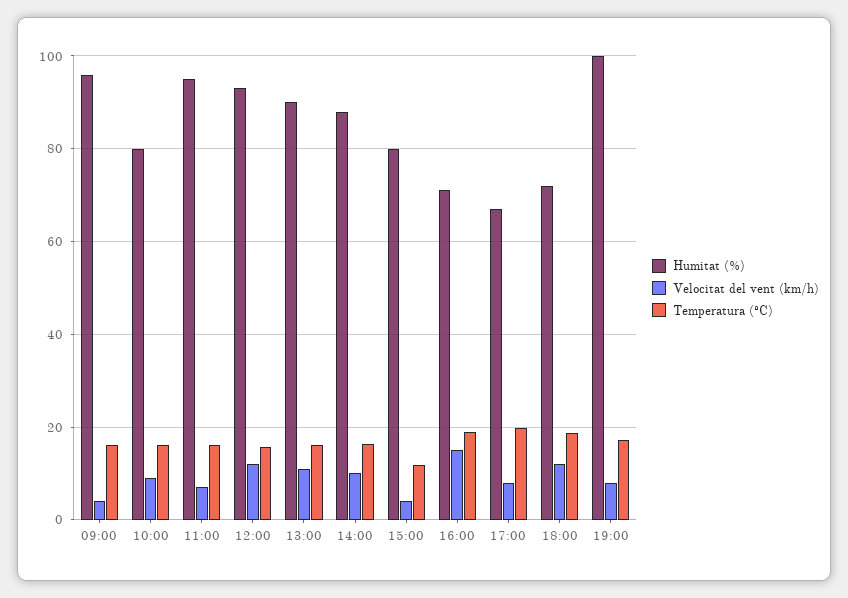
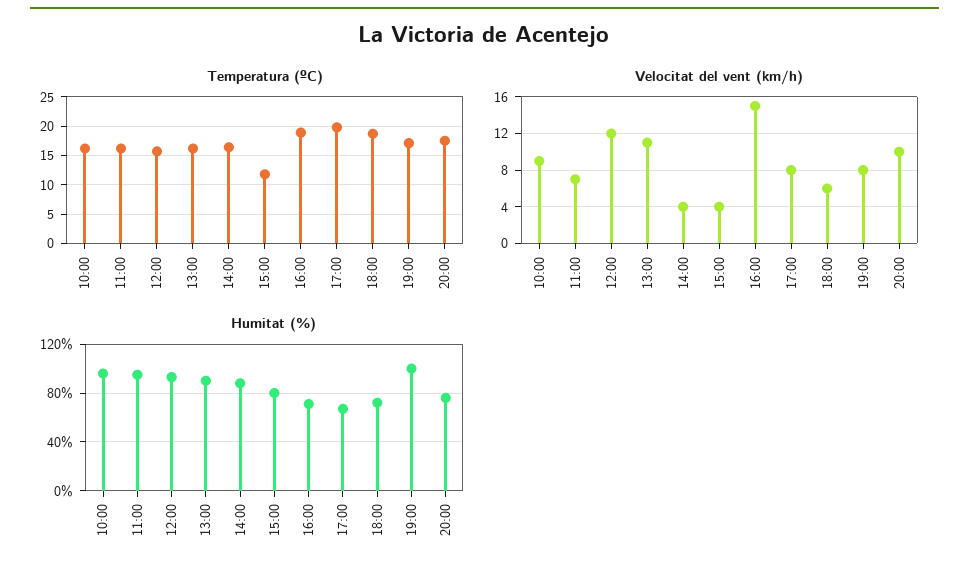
Humitat (%), 09:00: 96 -> none
Velocitat del vent (km/h), 09:00: 4 -> none
Temperatura (ºC), 09:00: 16 -> none
Humitat (%), 10:00: 80 -> 95
Velocitat del vent (km/h), 14:00: 10 -> 4
Velocitat del vent (km/h), 18:00: 12 -> 6
Temperatura (ºC), 20:00: none -> 17.5
Velocitat del vent (km/h), 20:00: none -> 10
Humitat (%), 20:00: none -> 75

